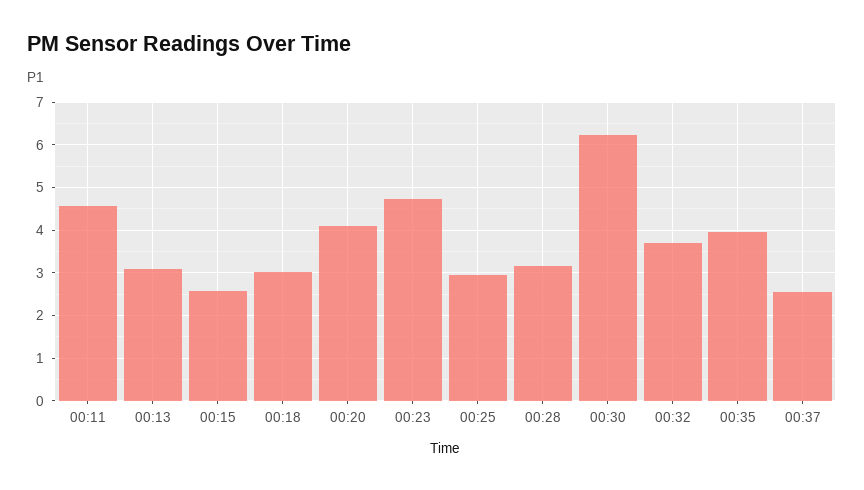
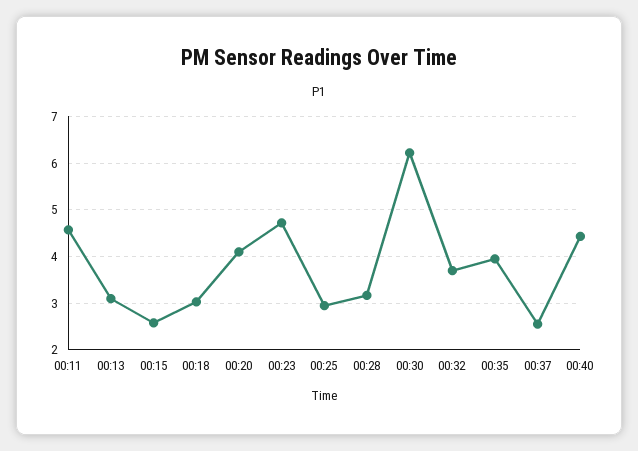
00:40: none -> 4.4

